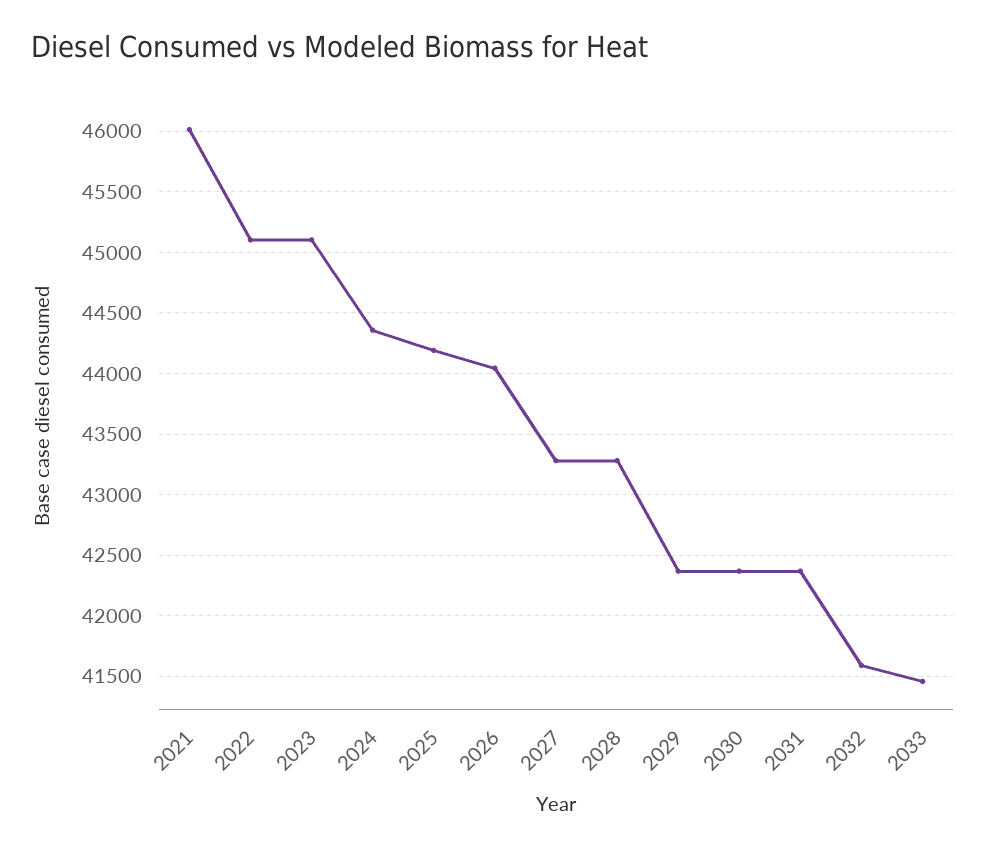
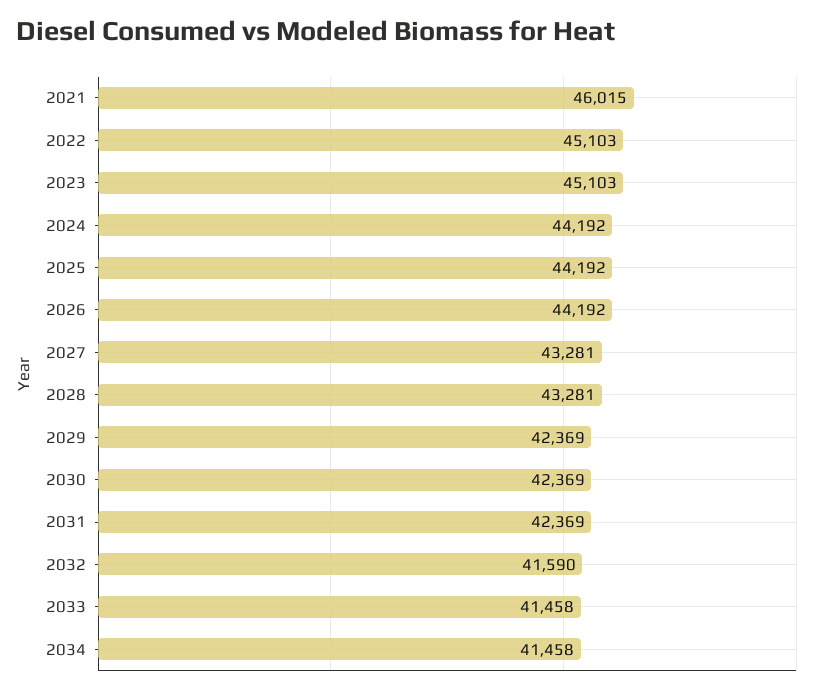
2024: 44350 -> 44192
2026: 44050 -> 44192
2034: none -> 41458

